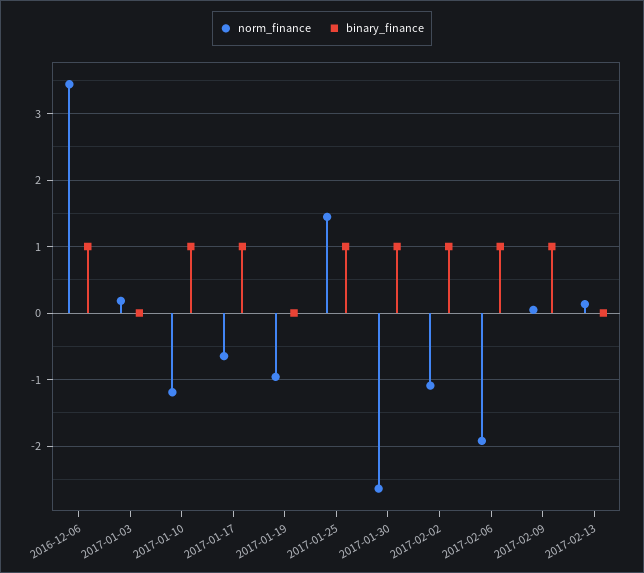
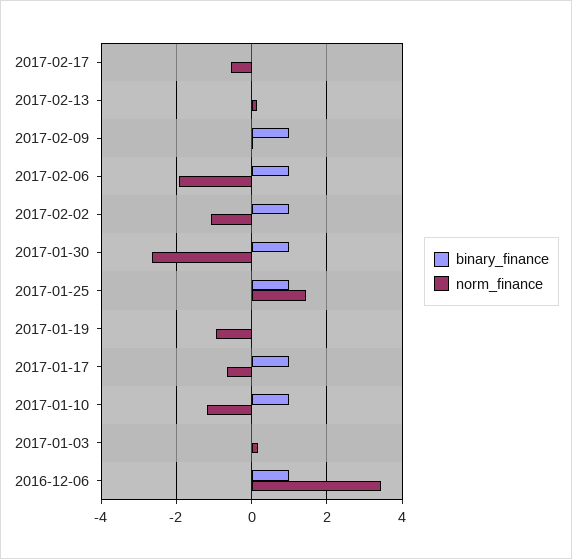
binary_finance, 2017-02-17: none -> 0
norm_finance, 2017-02-17: none -> -0.6

